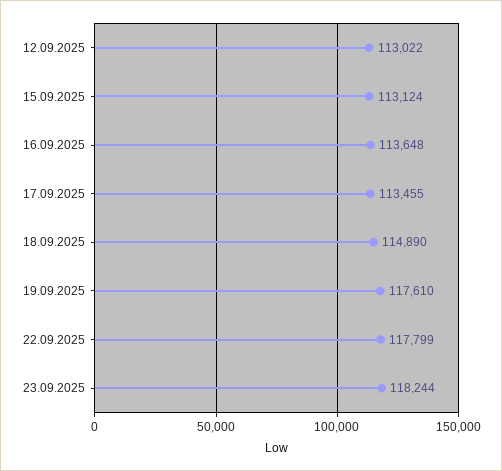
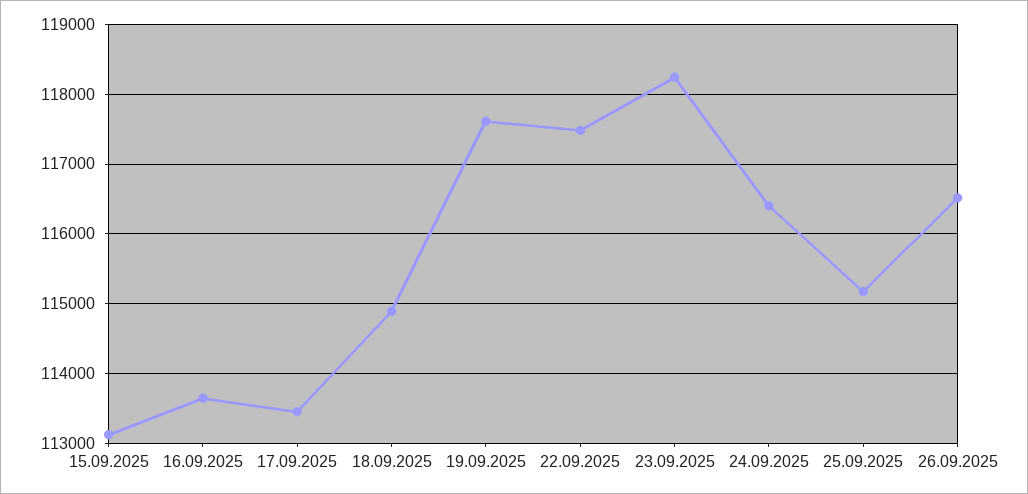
12.09.2025: 113022 -> none
22.09.2025: 117799 -> 117500
24.09.2025: none -> 116400
25.09.2025: none -> 115200
26.09.2025: none -> 116500

